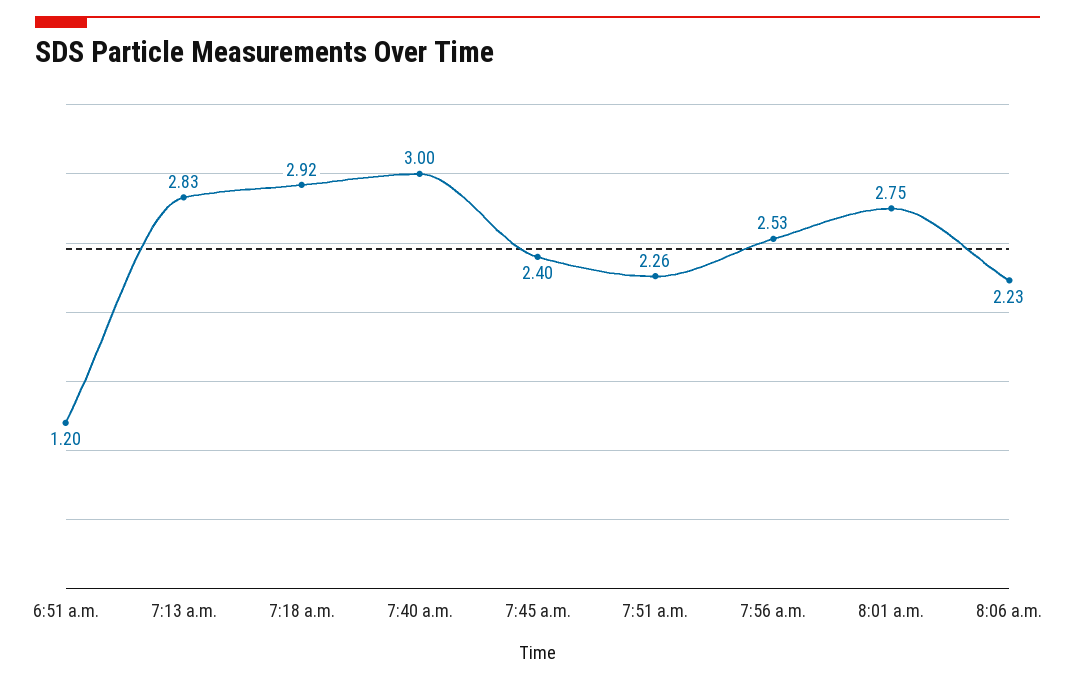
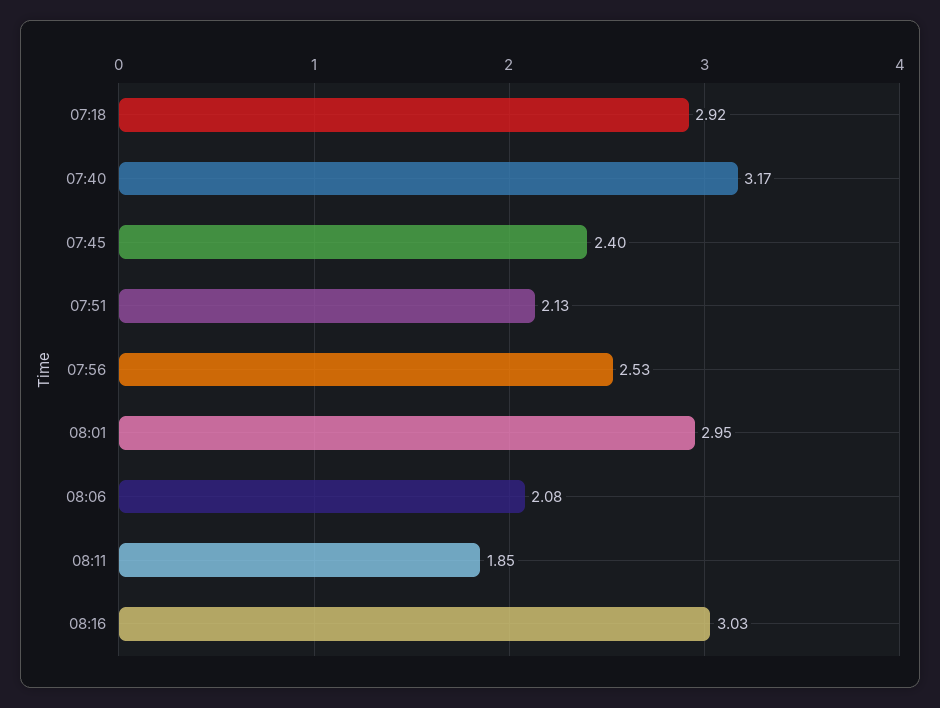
6:51 a.m.: 1.2 -> none
7:13 a.m.: 2.83 -> none
7:40 a.m.: 3 -> 3.17
7:51 a.m.: 2.26 -> 2.13
8:01 a.m.: 2.75 -> 2.95
8:06 a.m.: 2.23 -> 2.08
08:11: none -> 1.85
08:16: none -> 3.03

